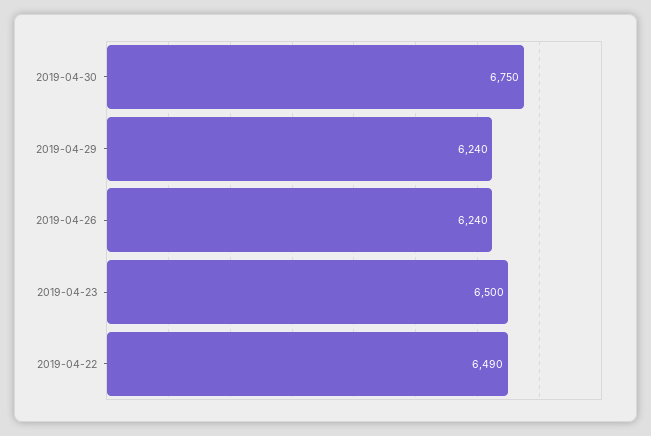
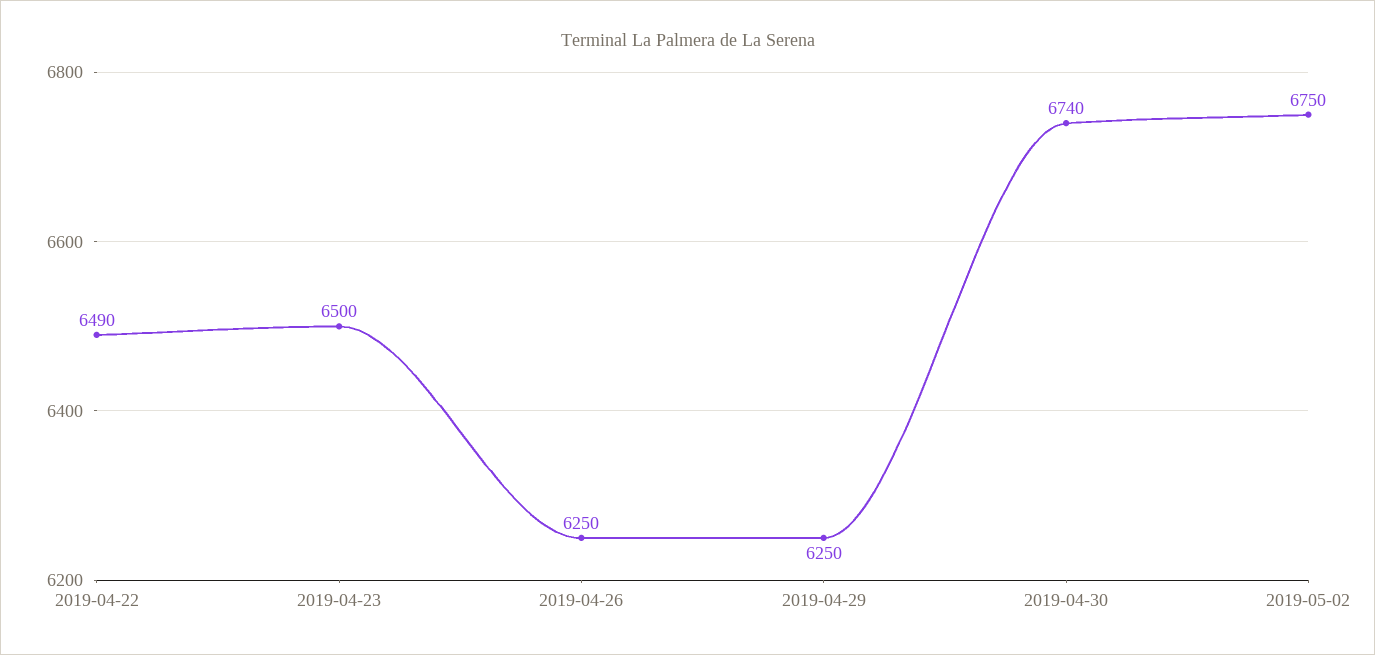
2019-04-30: 6750 -> 6740
2019-04-29: 6240 -> 6250
2019-04-26: 6240 -> 6250
2019-05-02: none -> 6750

